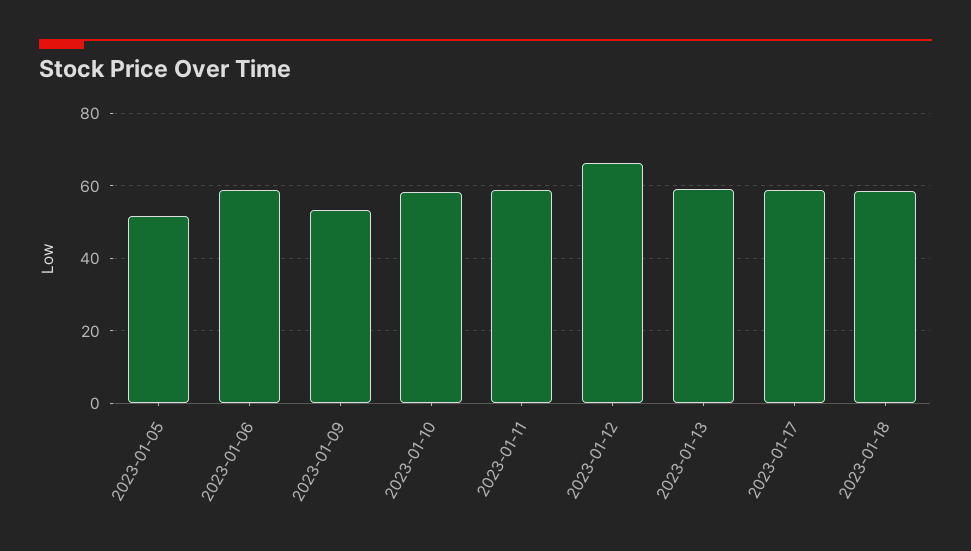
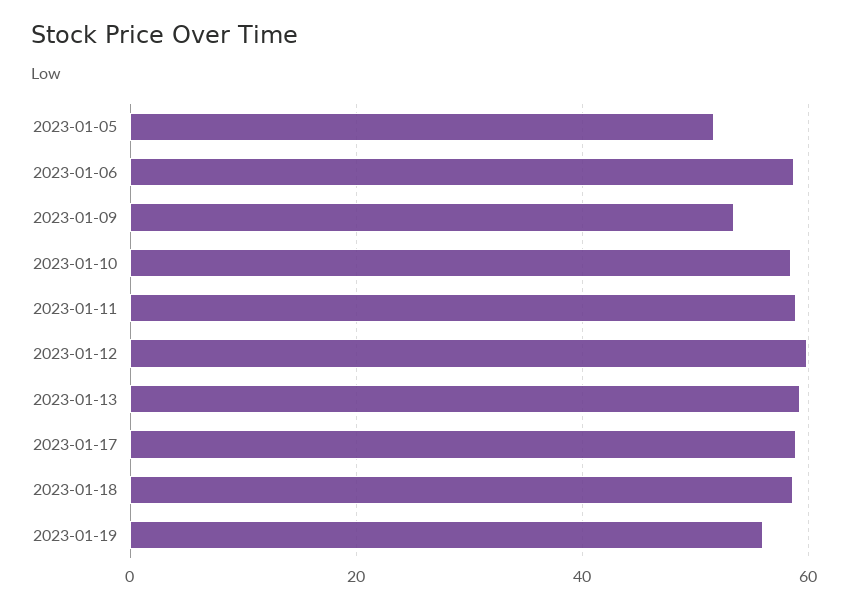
2023-01-12: 66 -> 60
2023-01-19: none -> 56

